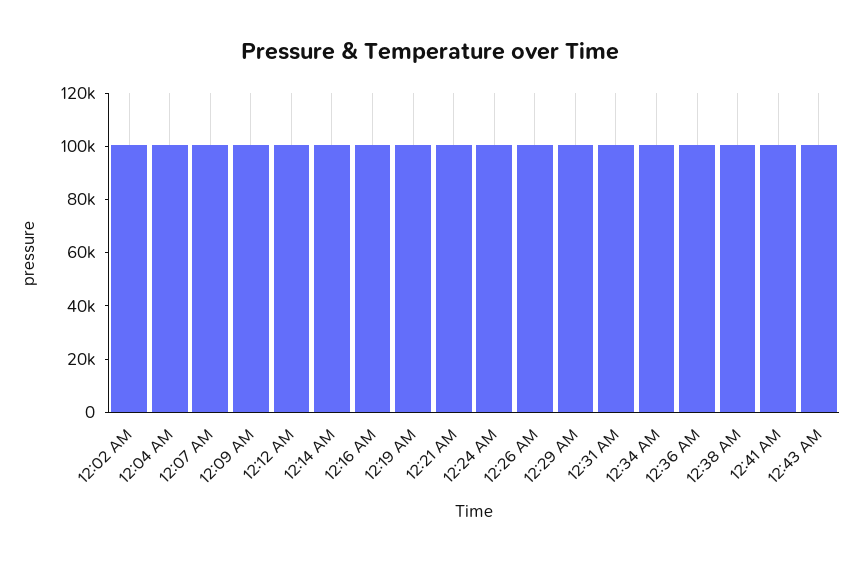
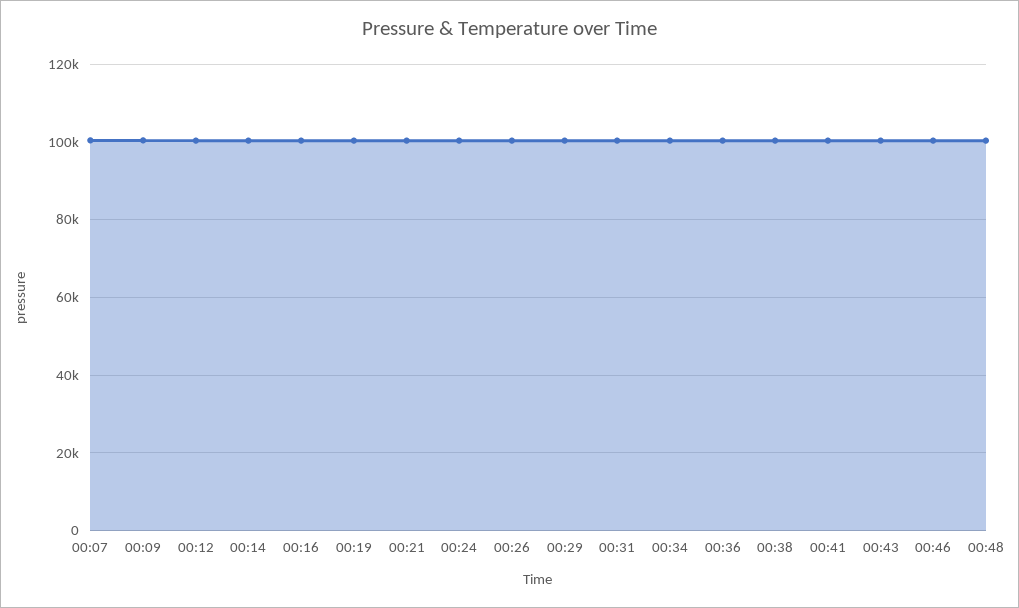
12:02 AM: 100000 -> none
12:04 AM: 100000 -> none
00:46: none -> 100000
00:48: none -> 100000

